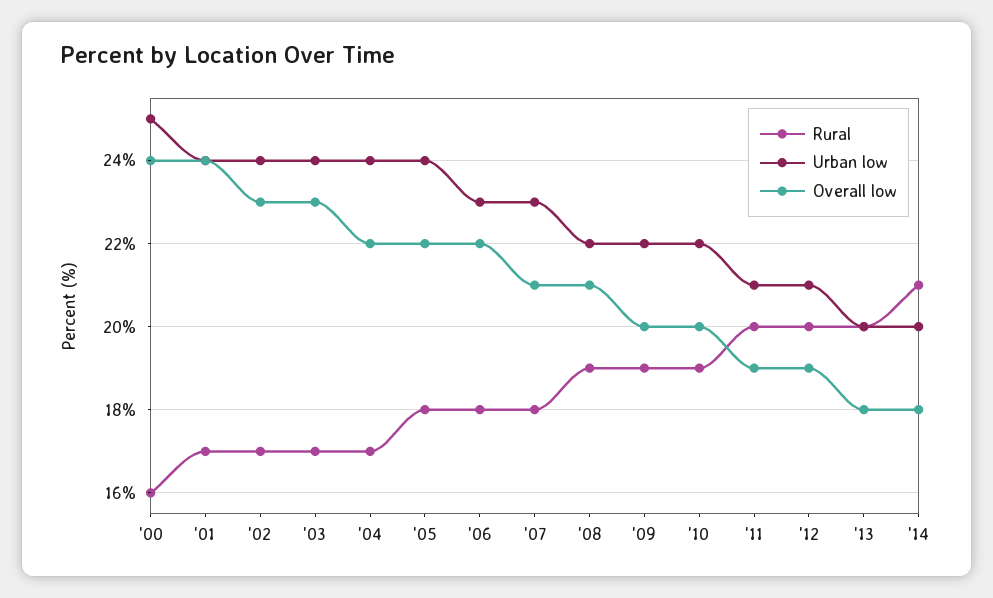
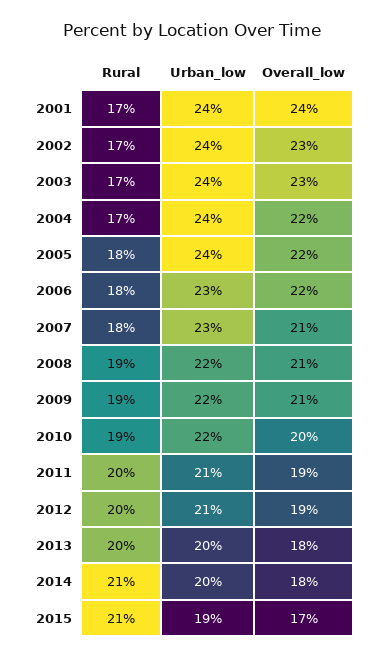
Rural, '00: 16 -> none
Urban low, '00: 25 -> none
Overall low, '00: 24 -> none
Overall low, '09: 20 -> 21
Rural, 2015: none -> 21
Urban low, 2015: none -> 19
Overall low, 2015: none -> 17

